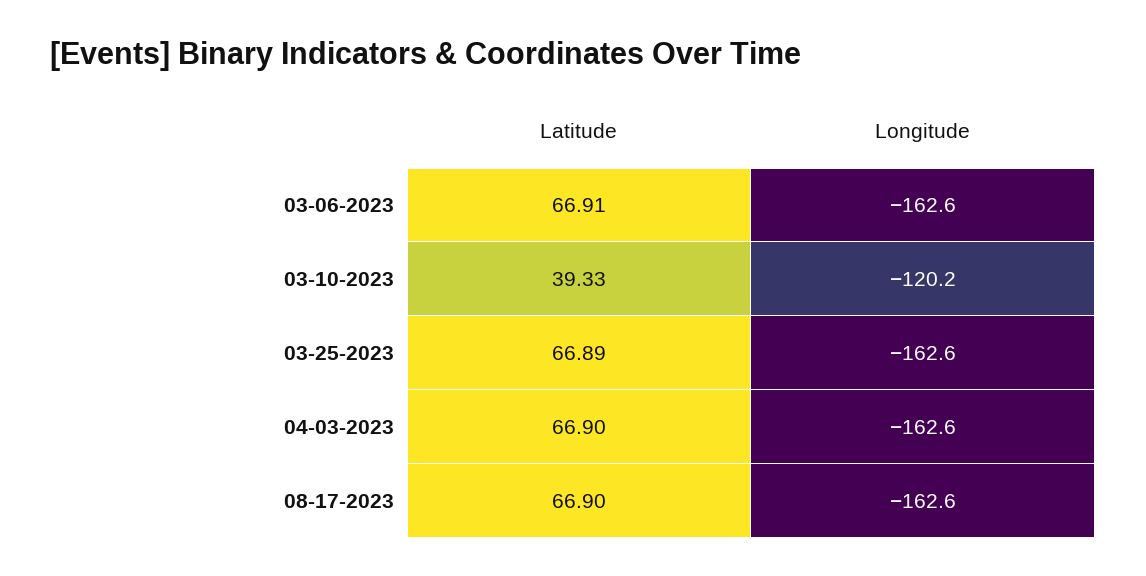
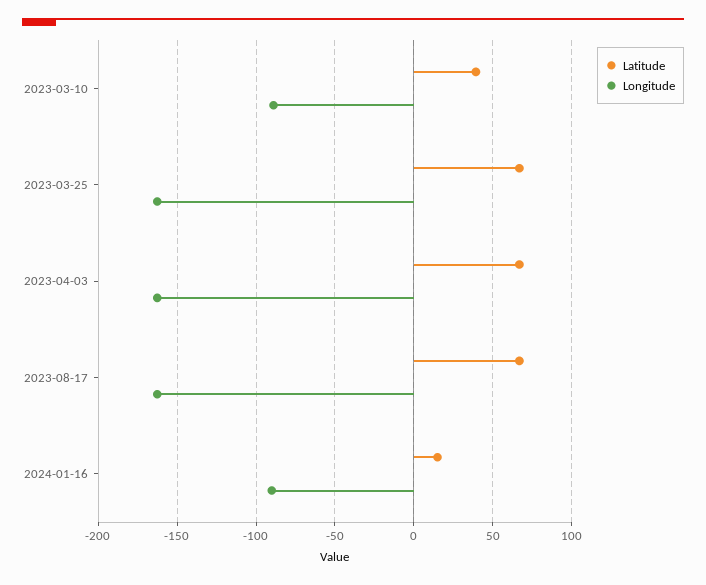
Latitude, 03-06-2023: 66.91 -> none
Longitude, 03-06-2023: -162.6 -> none
Longitude, 03-10-2023: -120.2 -> -90
Latitude, 2024-01-16: none -> 15
Longitude, 2024-01-16: none -> -90

